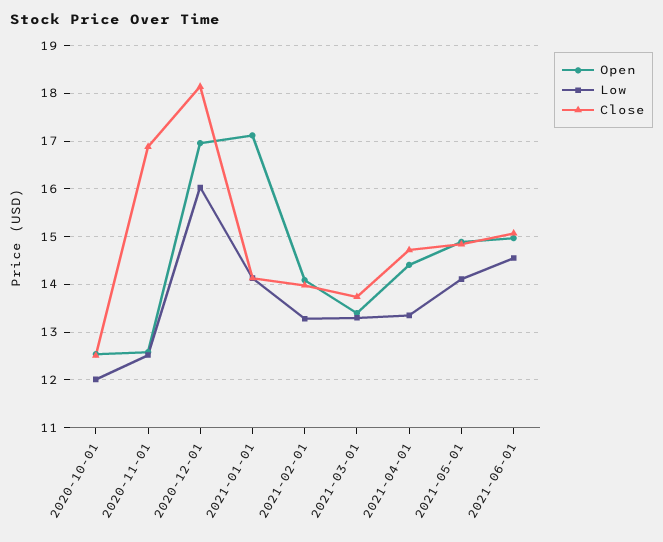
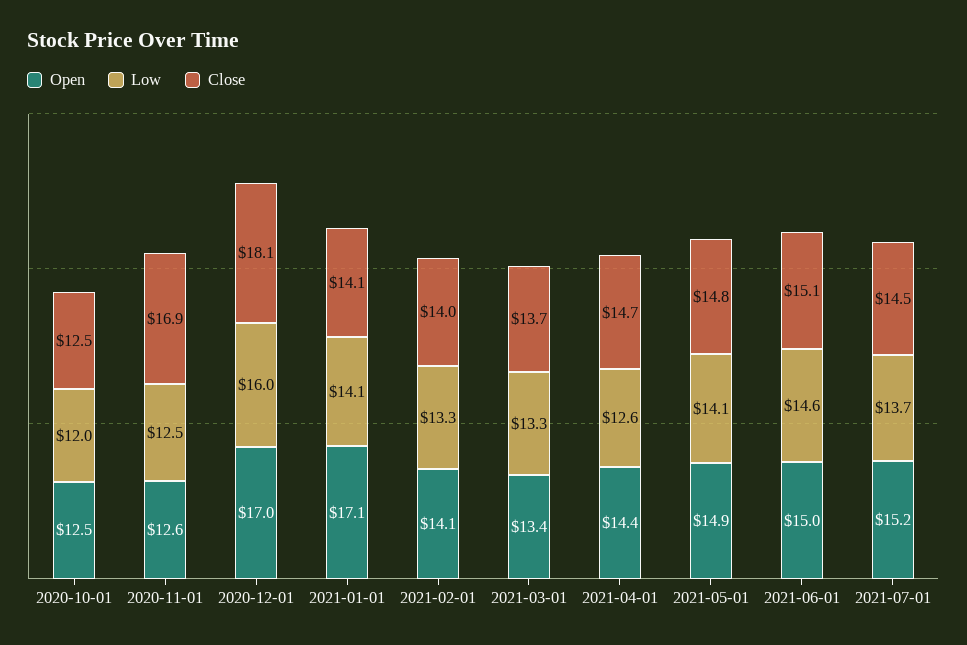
Low, 2021-04-01: 13.4 -> 12.6
Open, 2021-07-01: none -> 15.2
Low, 2021-07-01: none -> 13.7
Close, 2021-07-01: none -> 14.5

